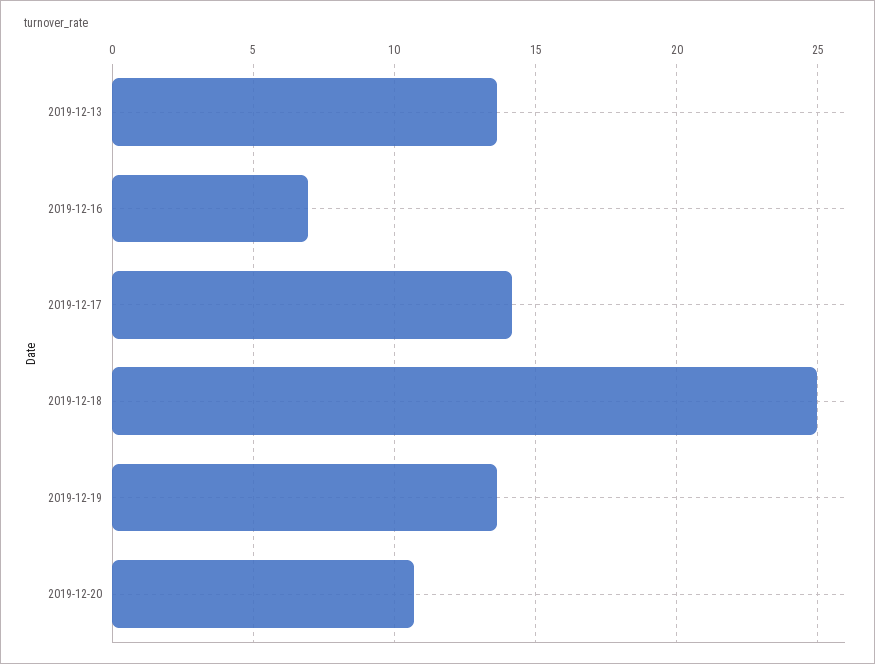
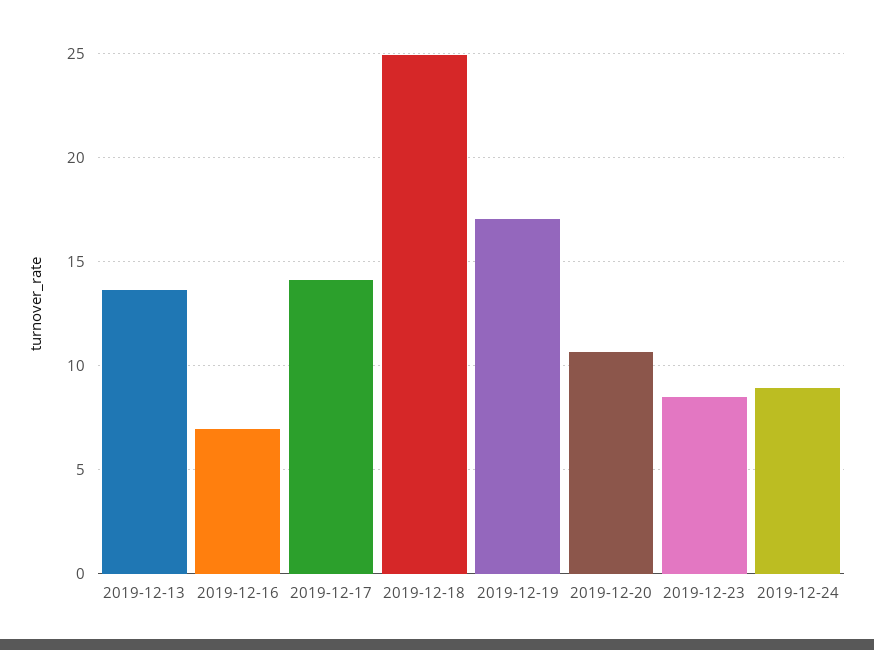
2019-12-19: 13.5 -> 17
2019-12-23: none -> 8.5
2019-12-24: none -> 9

